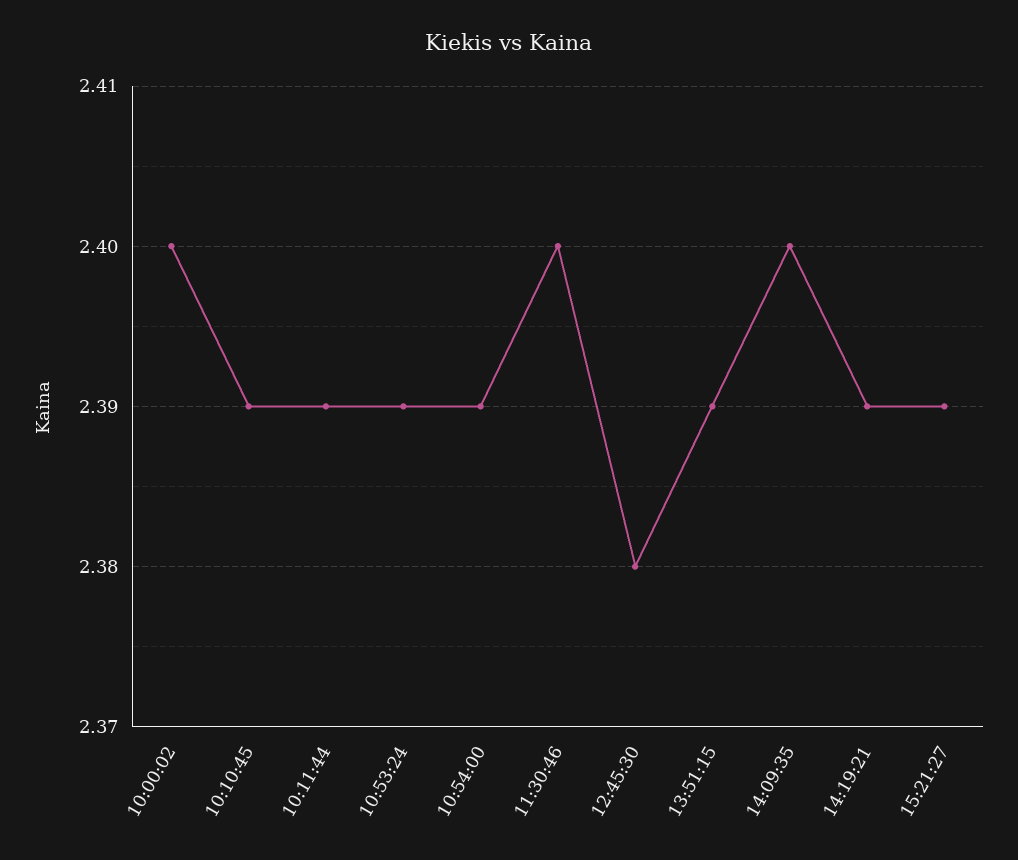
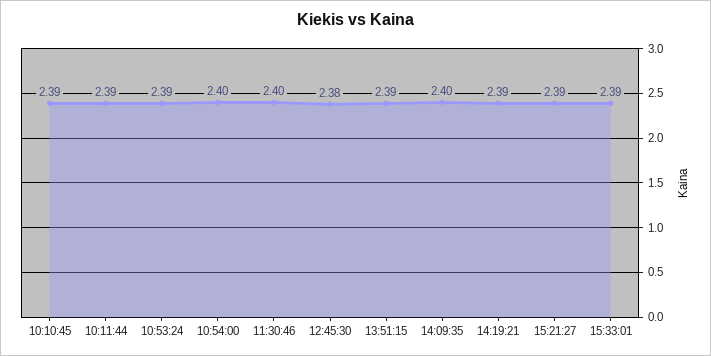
10:00:02: 2.4 -> none
10:54:00: 2.39 -> 2.4
15:33:01: none -> 2.39

